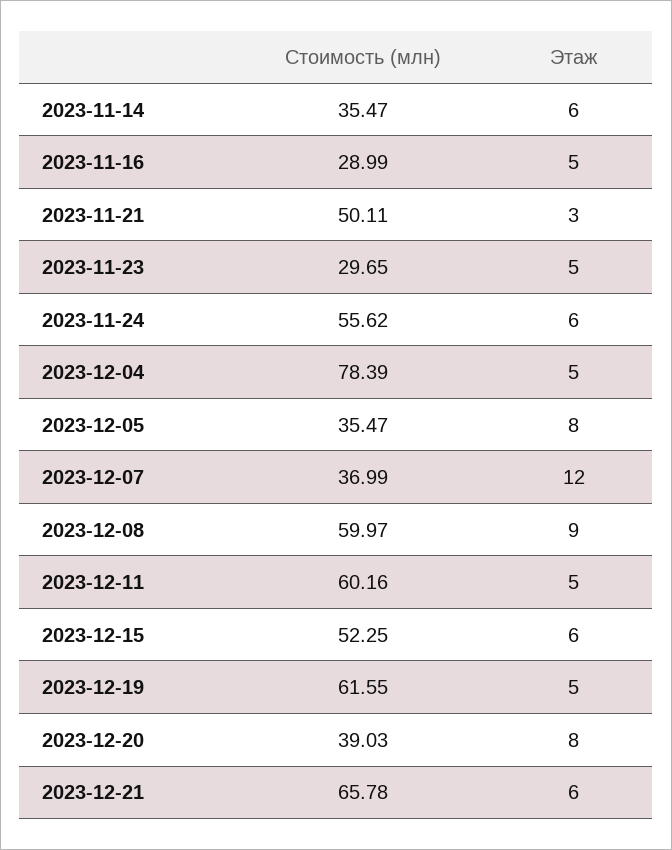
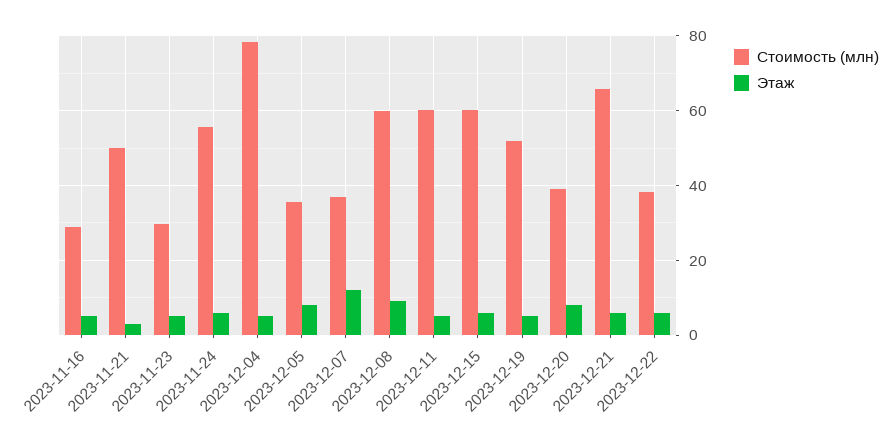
Стоимость (млн), 2023-11-14: 35.47 -> none
Этаж, 2023-11-14: 6 -> none
Стоимость (млн), 2023-12-15: 52.25 -> 60
Стоимость (млн), 2023-12-19: 61.55 -> 52
Стоимость (млн), 2023-12-22: none -> 38
Этаж, 2023-12-22: none -> 6

